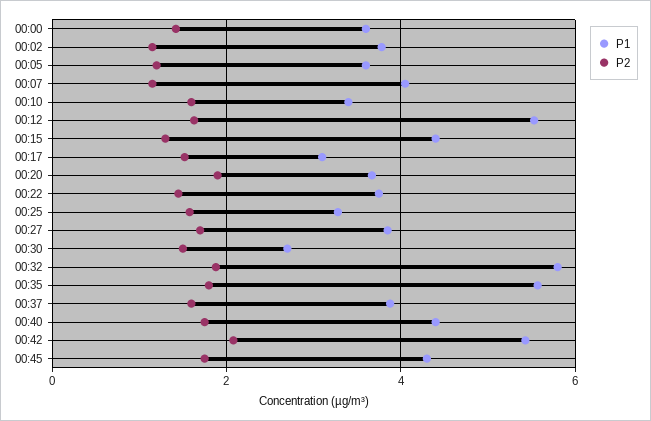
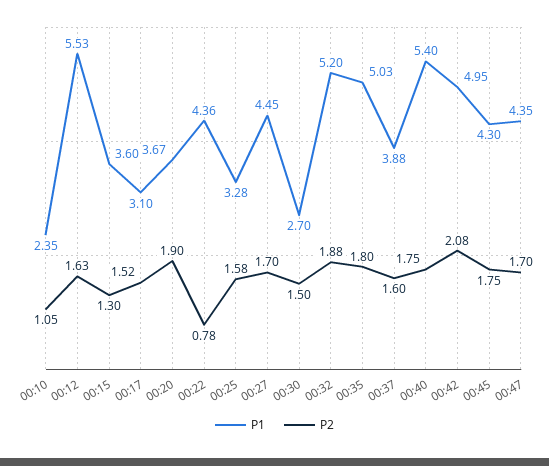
P1, 00:00: 3.6 -> none
P2, 00:00: 1.4 -> none
P1, 00:02: 3.8 -> none
P2, 00:02: 1.2 -> none
P1, 00:05: 3.6 -> none
P2, 00:05: 1.2 -> none
P1, 00:07: 4 -> none
P2, 00:07: 1.2 -> none
P1, 00:10: 3.4 -> 2.35
P2, 00:10: 1.6 -> 1.05
P1, 00:15: 4.4 -> 3.6
P1, 00:22: 3.8 -> 4.36
P2, 00:22: 1.4 -> 0.78
P1, 00:27: 3.8 -> 4.45
P1, 00:32: 5.8 -> 5.2
P1, 00:35: 5.6 -> 5.03
P1, 00:40: 4.4 -> 5.4
P1, 00:42: 5.4 -> 4.95
P1, 00:47: none -> 4.35
P2, 00:47: none -> 1.7

